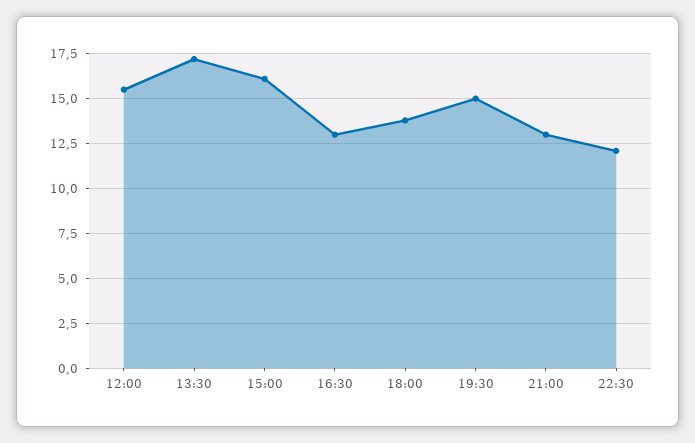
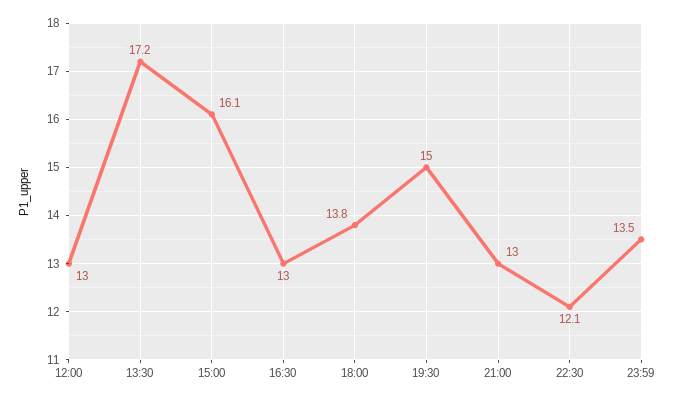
12:00: 15.5 -> 13
23:59: none -> 13.5

